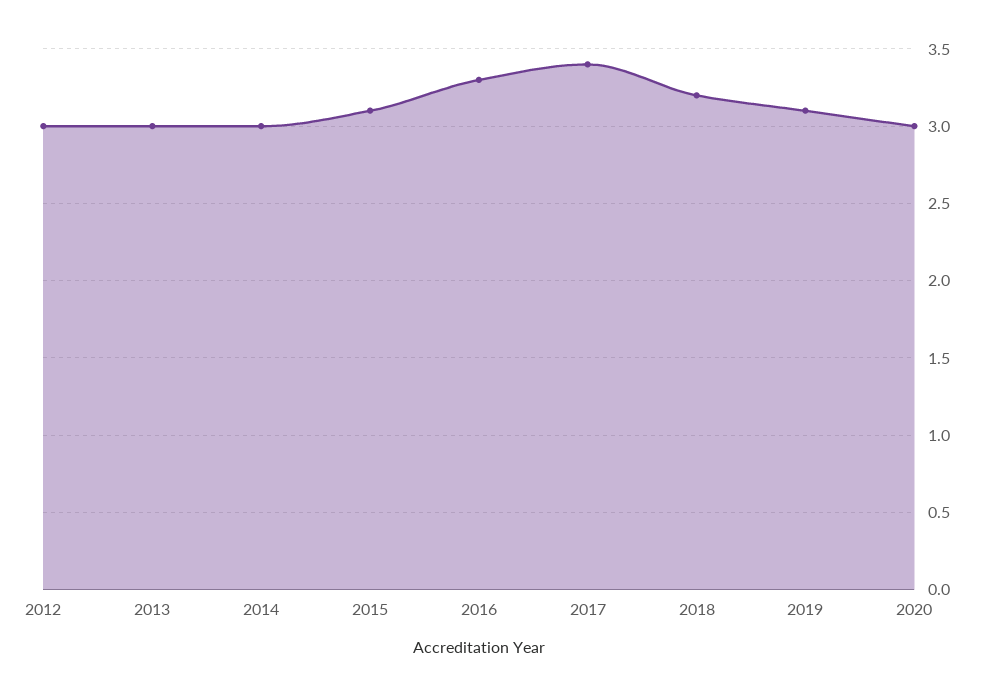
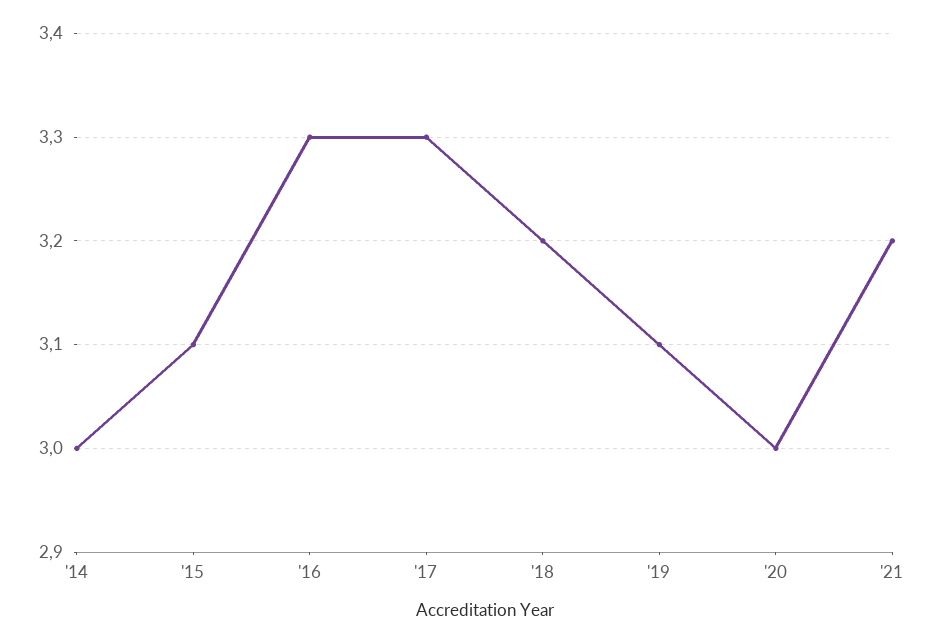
2012: 3 -> none
2013: 3 -> none
2017: 3.4 -> 3.3
'21: none -> 3.2

